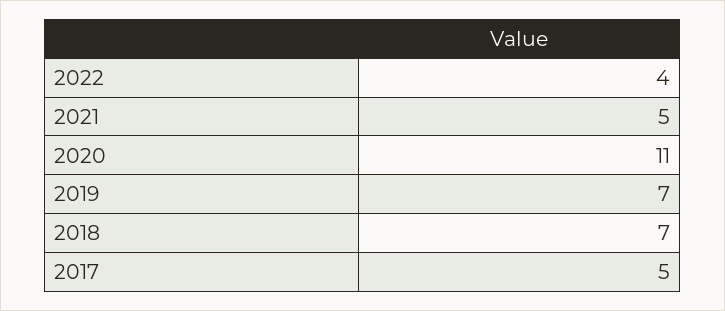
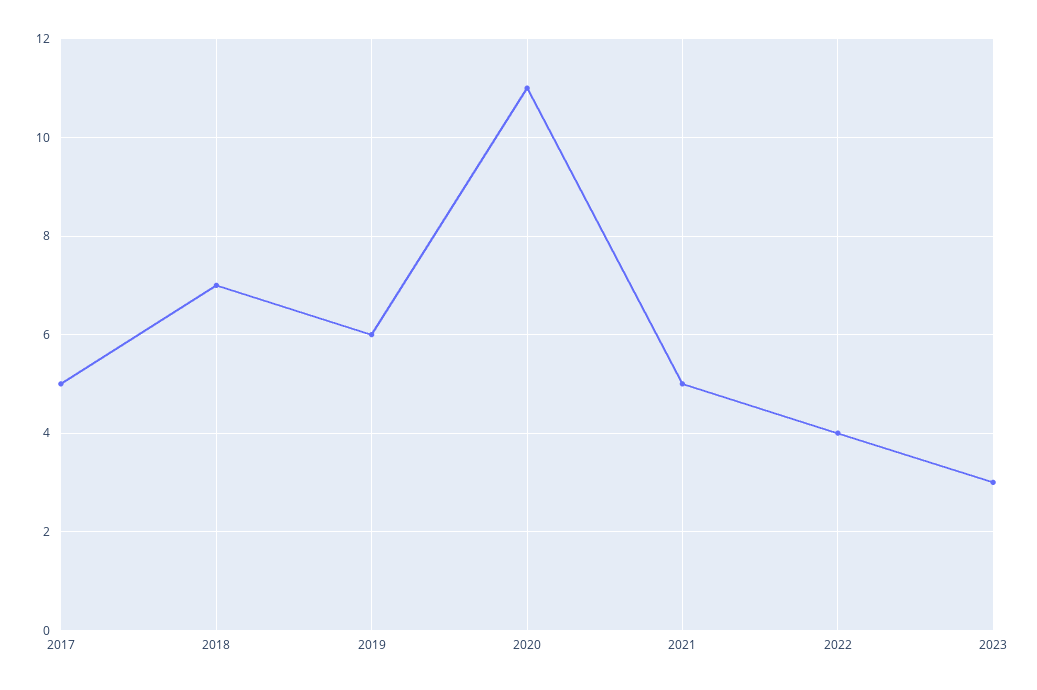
2019: 7 -> 6
2023: none -> 3

